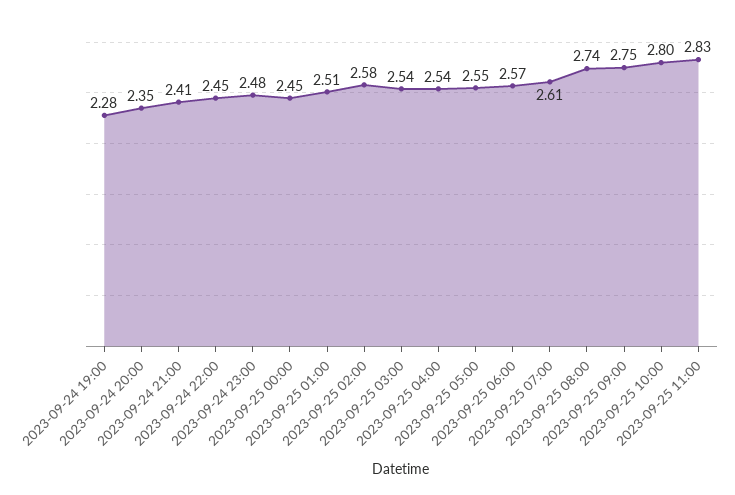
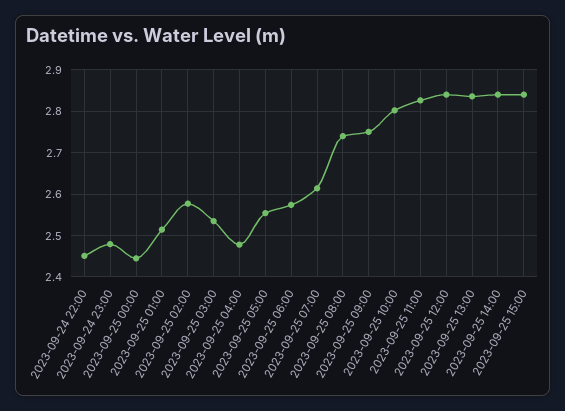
2023-09-24 19:00: 2.28 -> none
2023-09-24 20:00: 2.35 -> none
2023-09-24 21:00: 2.41 -> none
2023-09-25 04:00: 2.54 -> 2.48
2023-09-25 12:00: none -> 2.84
2023-09-25 13:00: none -> 2.84
2023-09-25 14:00: none -> 2.84
2023-09-25 15:00: none -> 2.84

